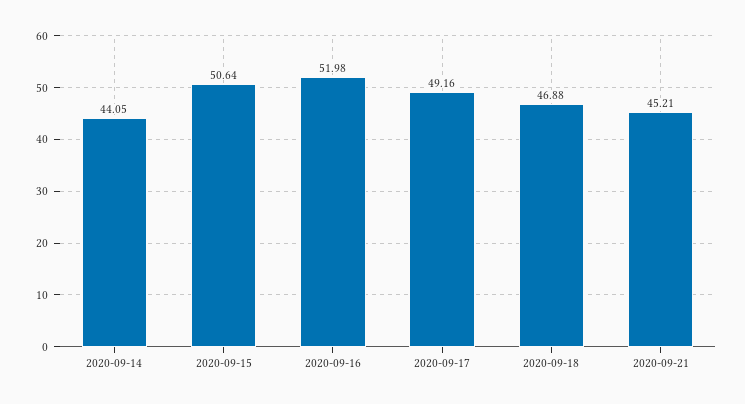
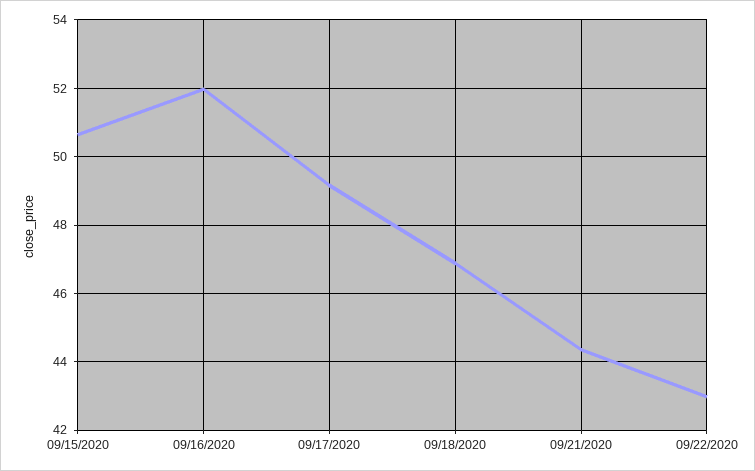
2020-09-14: 44.05 -> none
2020-09-21: 45.21 -> 44.4
09/22/2020: none -> 43

